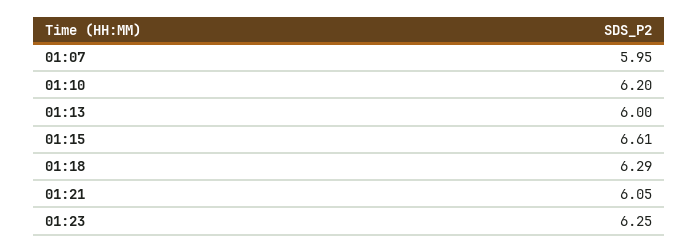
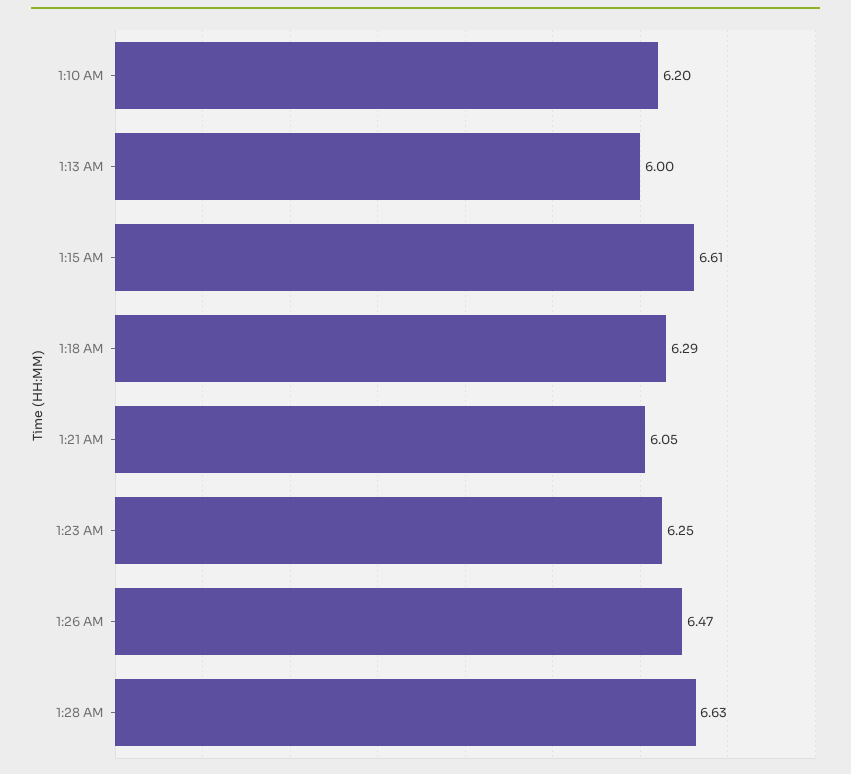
01:07: 5.95 -> none
1:26 AM: none -> 6.47
1:28 AM: none -> 6.63

